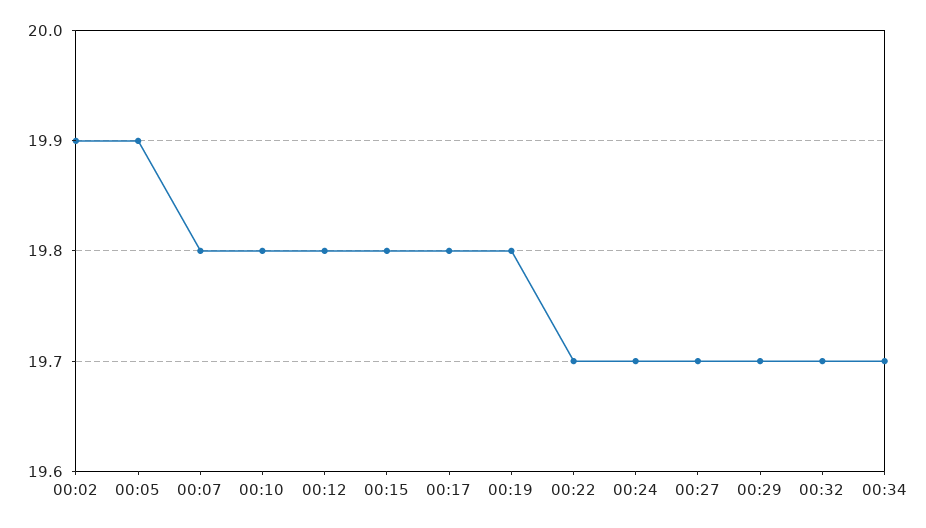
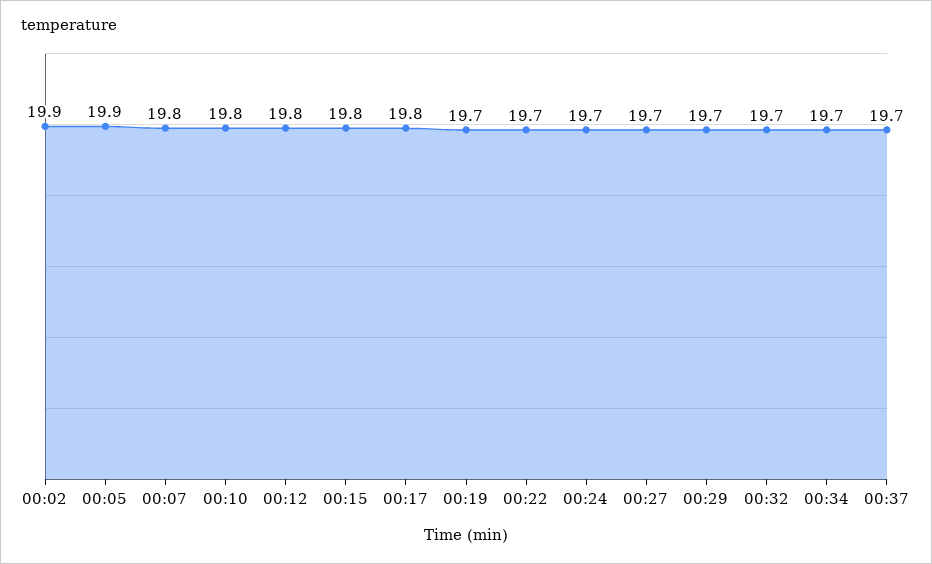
00:19: 19.8 -> 19.7
00:37: none -> 19.7

